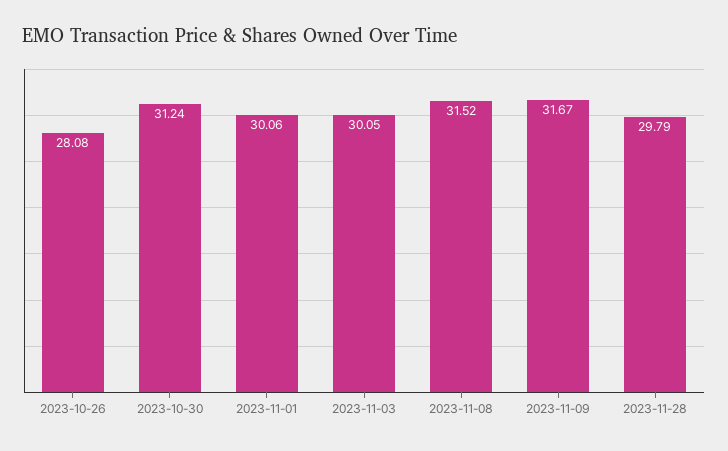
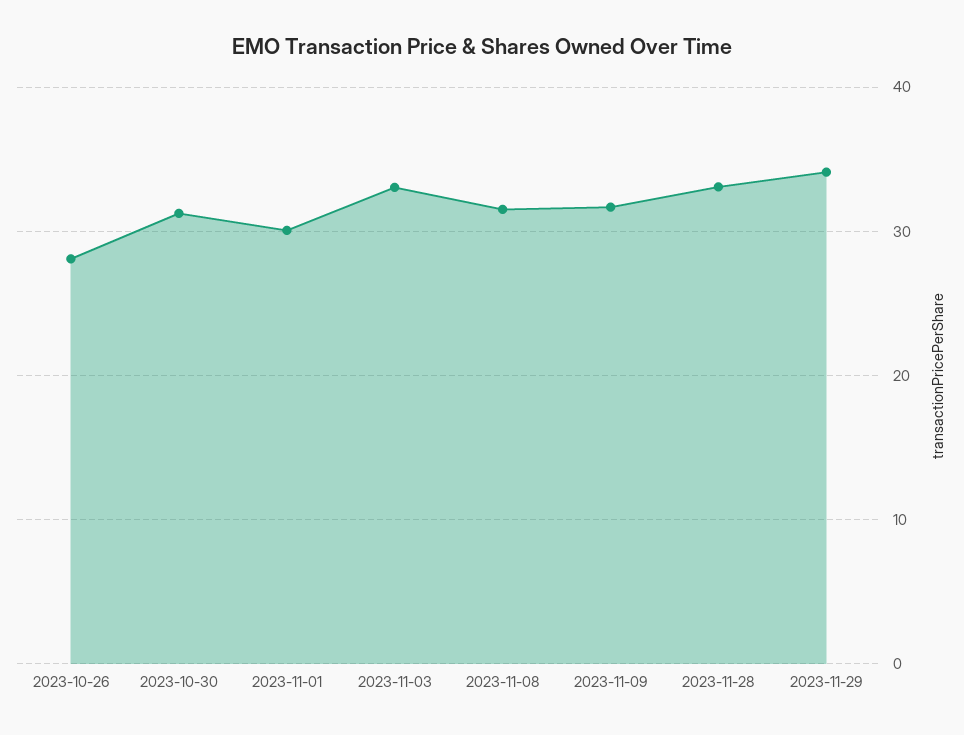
2023-11-03: 30.05 -> 33
2023-11-28: 29.79 -> 33
2023-11-29: none -> 34

